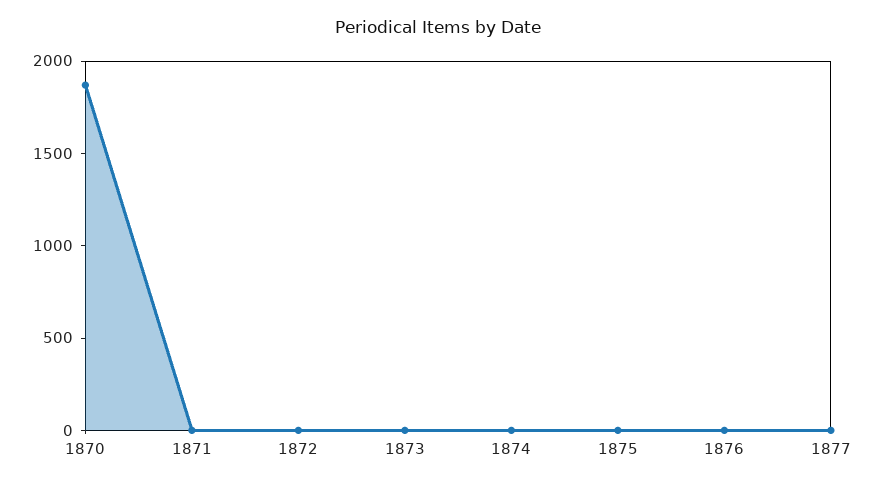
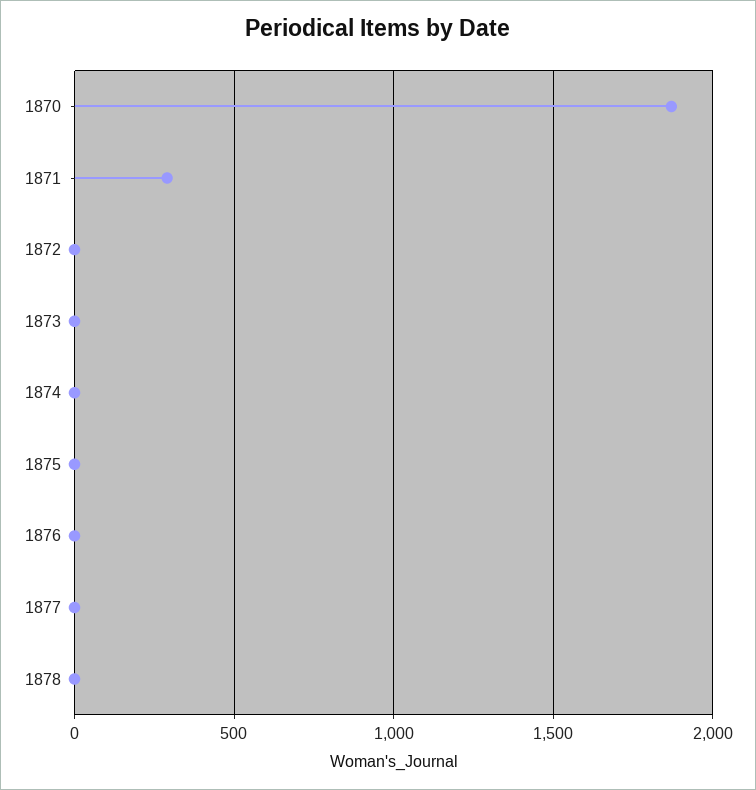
1871: 0 -> 300
1878: none -> 0

